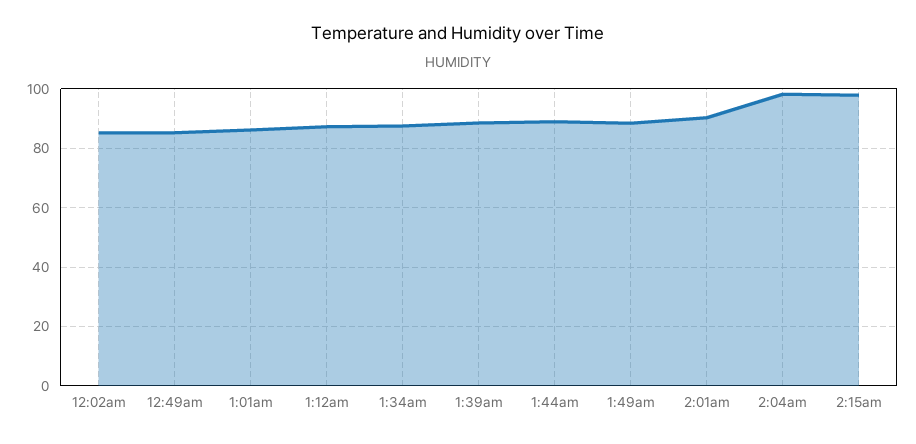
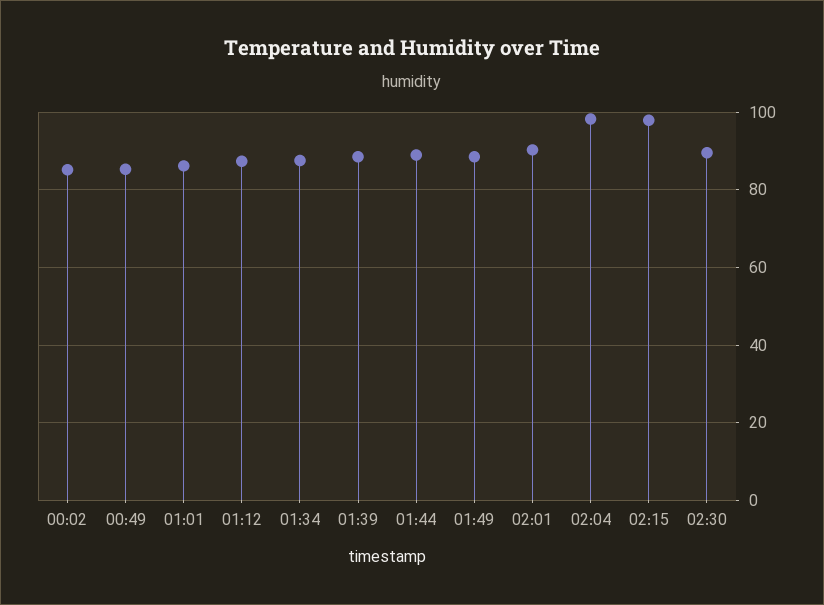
02:30: none -> 90

